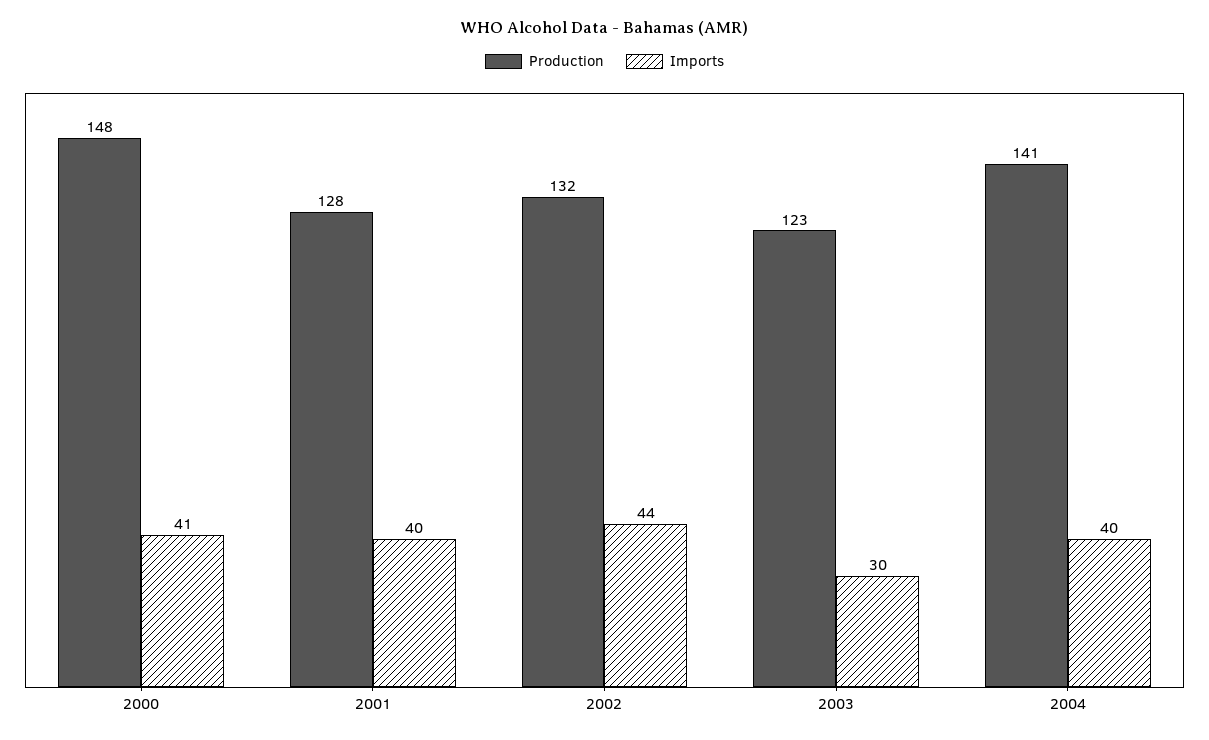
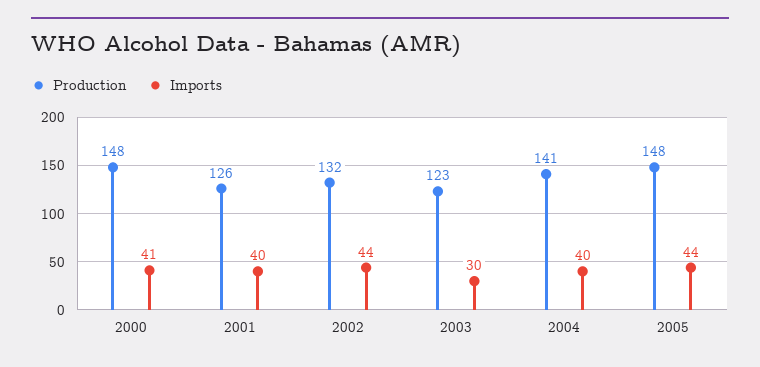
Production, 2001: 128 -> 126
Production, 2005: none -> 148
Imports, 2005: none -> 44

